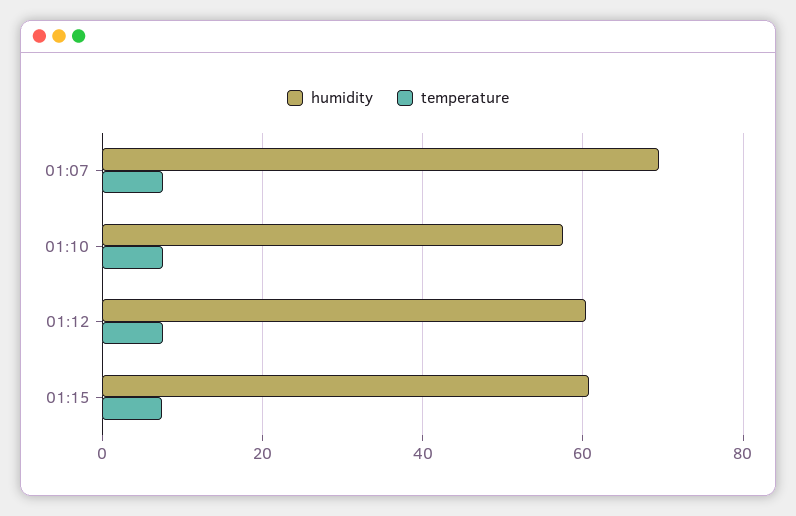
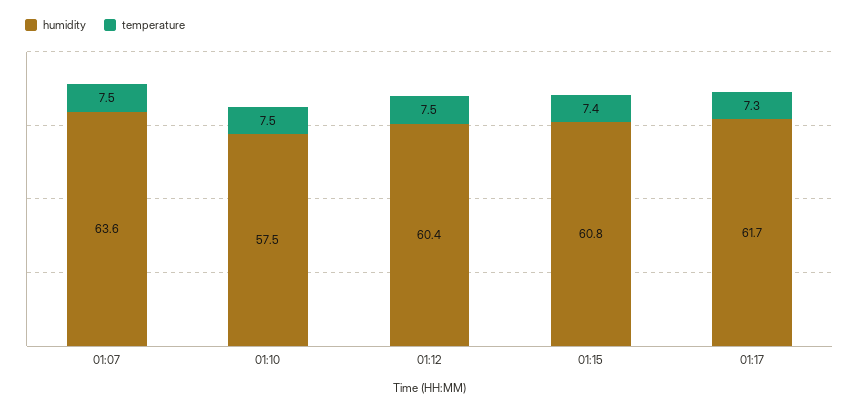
humidity, 01:07: 70 -> 63.6
humidity, 01:17: none -> 61.7
temperature, 01:17: none -> 7.3

